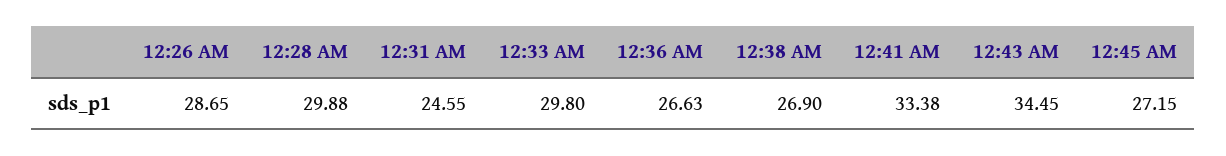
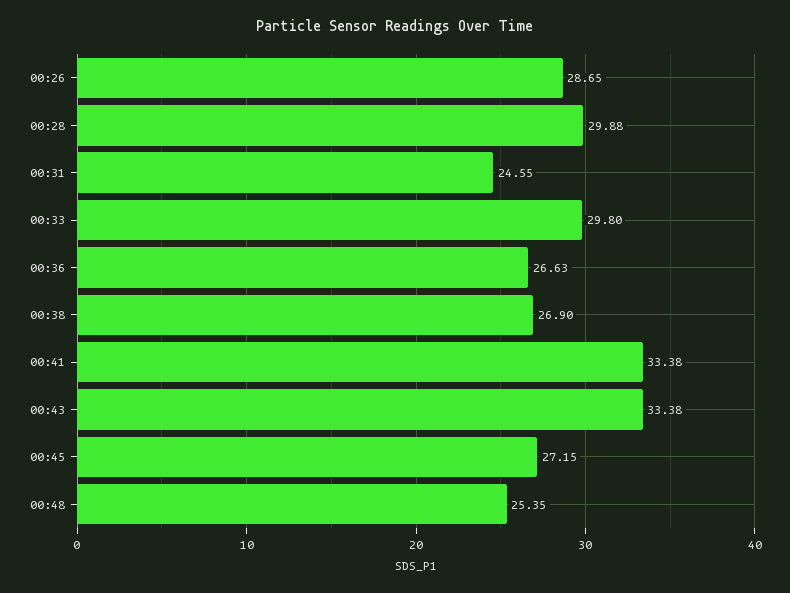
12:43 AM: 34.45 -> 33.38
00:48: none -> 25.35

